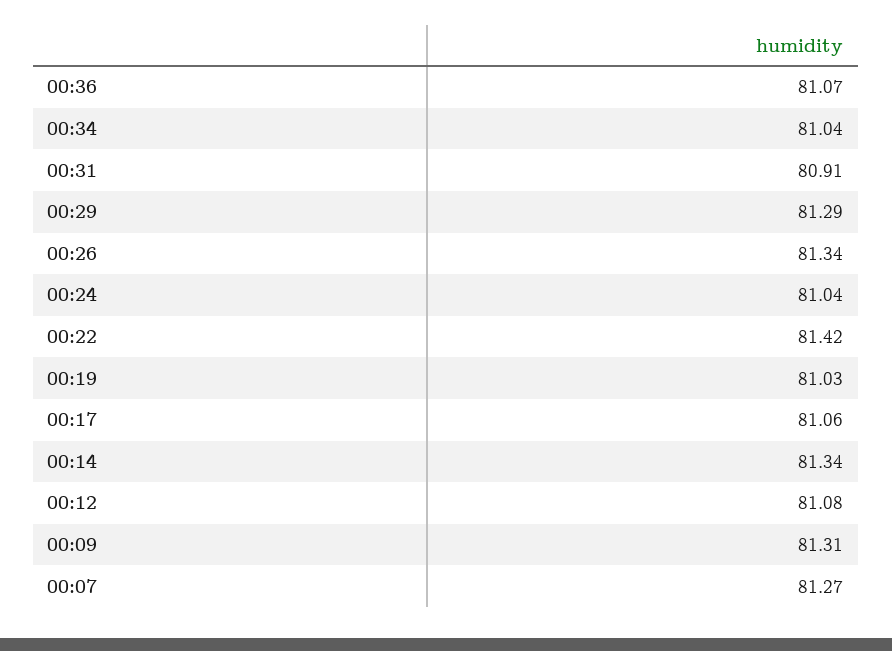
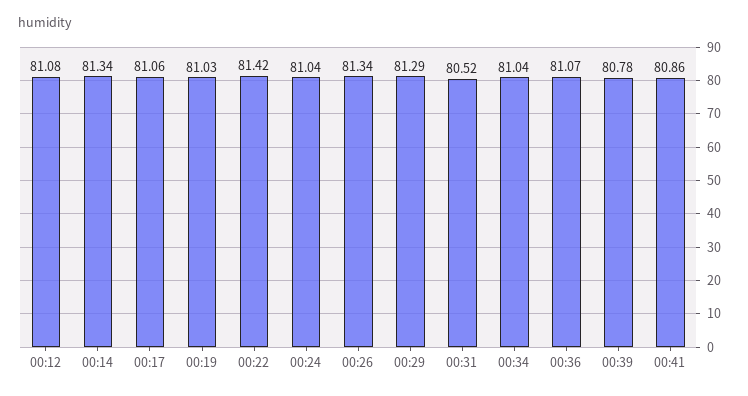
00:31: 80.91 -> 80.52
00:09: 81.31 -> none
00:07: 81.27 -> none
00:39: none -> 80.78
00:41: none -> 80.86

